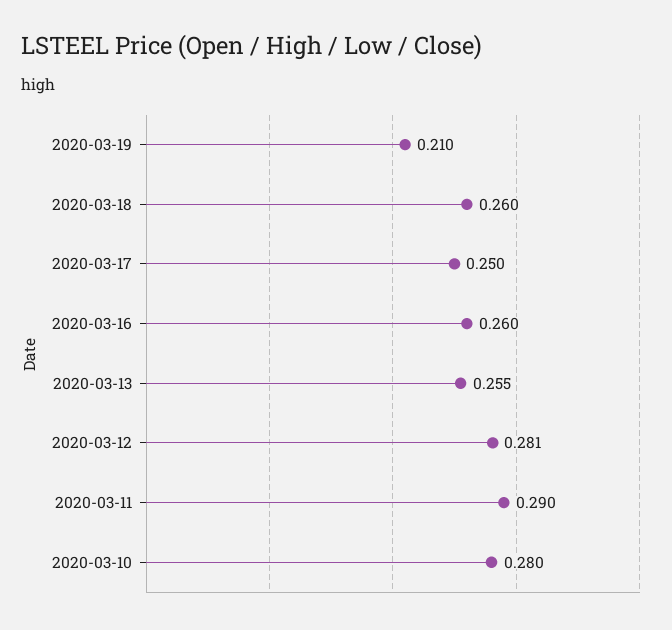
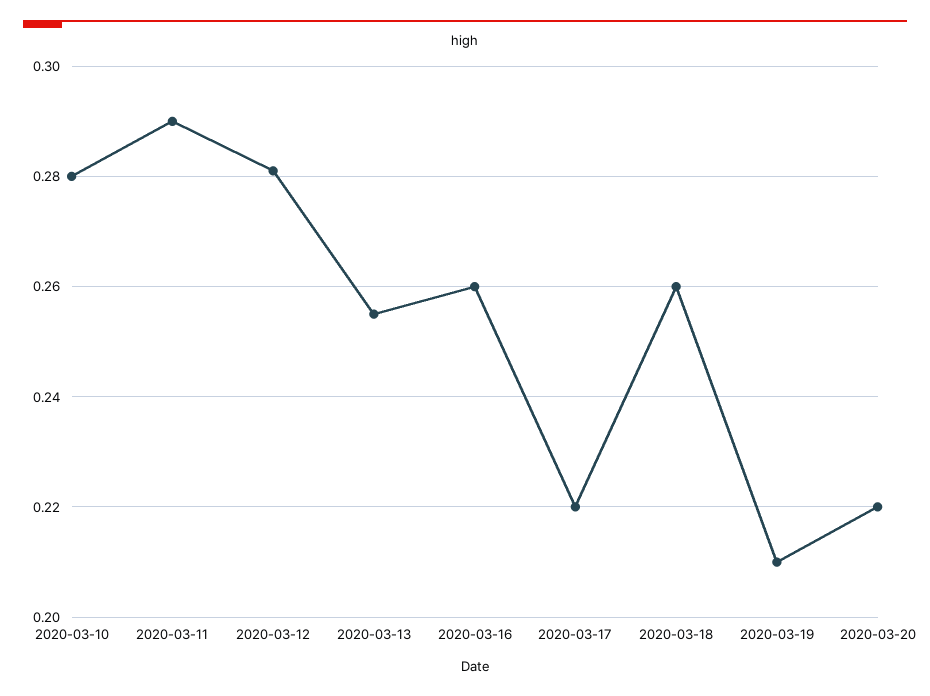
2020-03-17: 0.25 -> 0.22
2020-03-20: none -> 0.22

